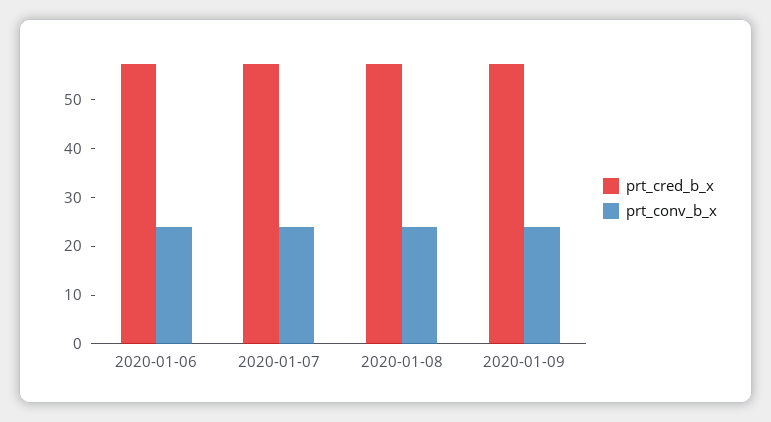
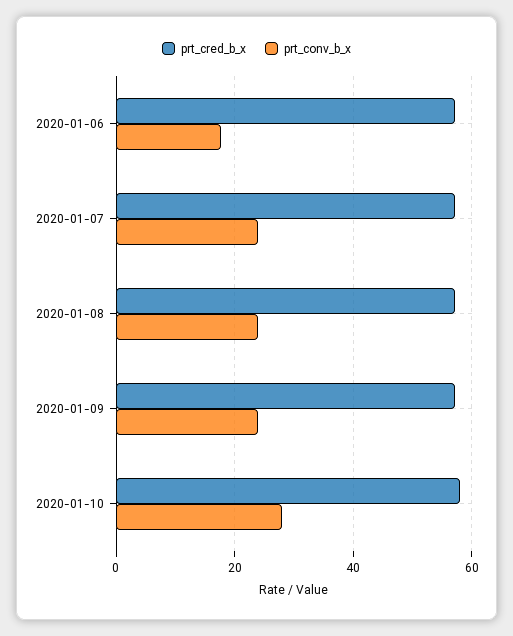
prt_conv_b_x, 2020-01-06: 24 -> 18
prt_cred_b_x, 2020-01-10: none -> 58
prt_conv_b_x, 2020-01-10: none -> 28

